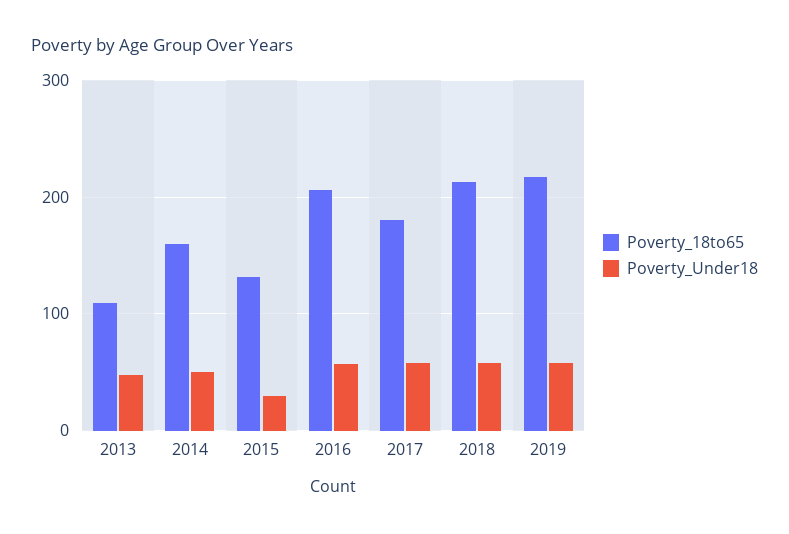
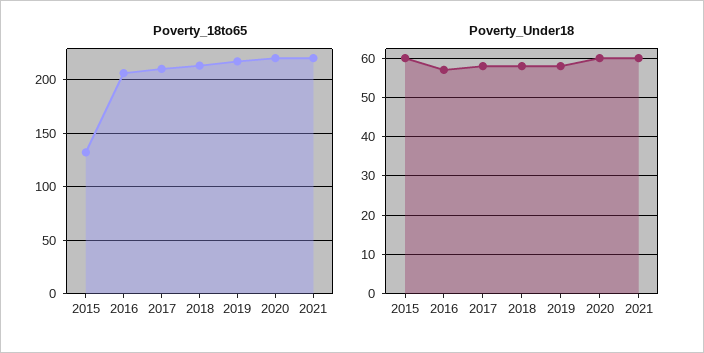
Poverty_18to65, 2013: 110 -> none
Poverty_Under18, 2013: 50 -> none
Poverty_18to65, 2014: 160 -> none
Poverty_Under18, 2014: 50 -> none
Poverty_Under18, 2015: 30 -> 60
Poverty_18to65, 2017: 180 -> 210
Poverty_18to65, 2020: none -> 220
Poverty_18to65, 2021: none -> 220
Poverty_Under18, 2020: none -> 60
Poverty_Under18, 2021: none -> 60

